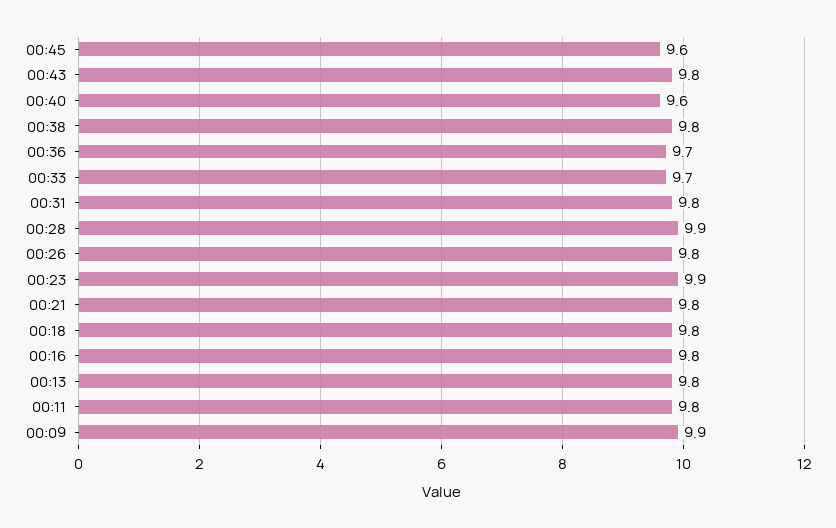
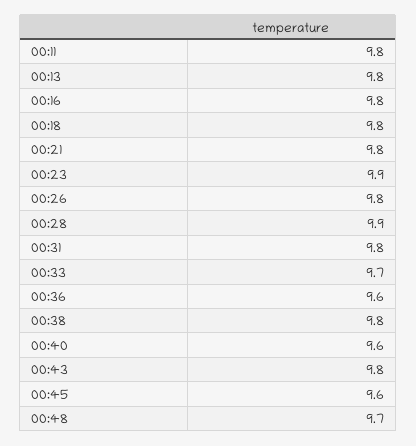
00:36: 9.7 -> 9.6
00:09: 9.9 -> none
00:48: none -> 9.7

